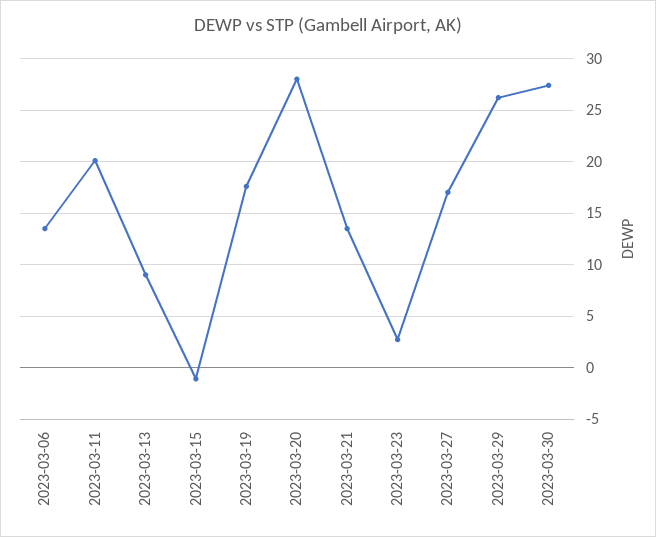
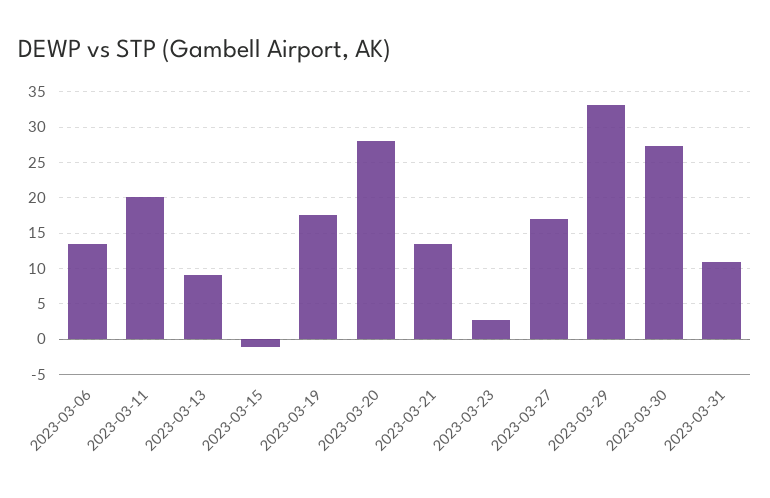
2023-03-29: 26 -> 33
2023-03-31: none -> 11

